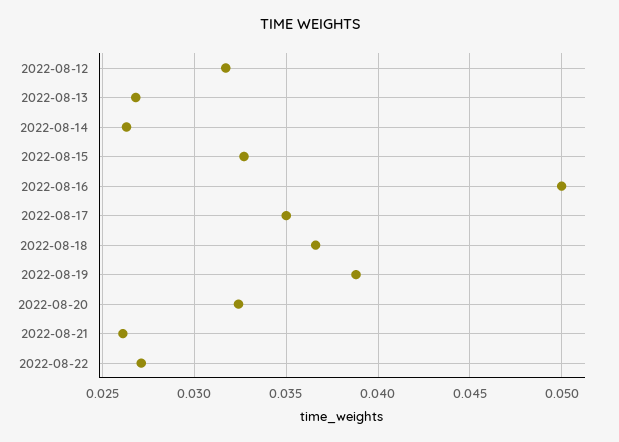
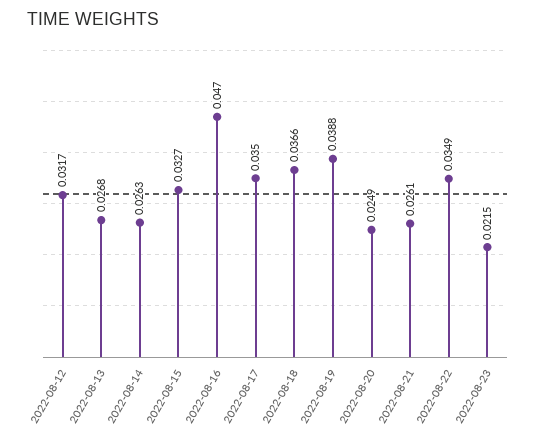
2022-08-16: 0.05 -> 0.047
2022-08-20: 0.0325 -> 0.0249
2022-08-22: 0.027 -> 0.0349
2022-08-23: none -> 0.0215

